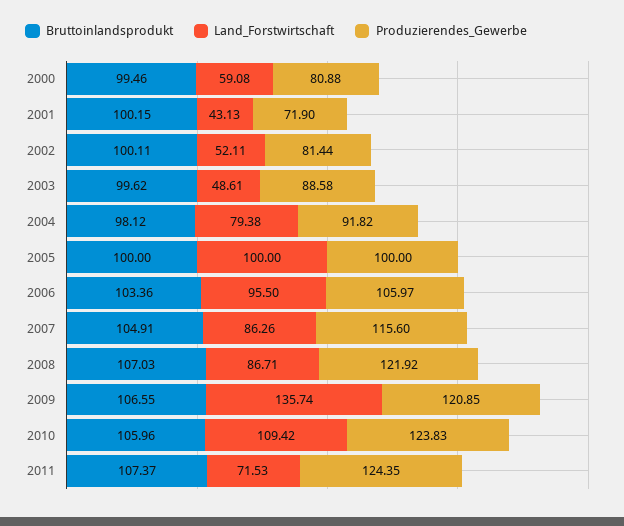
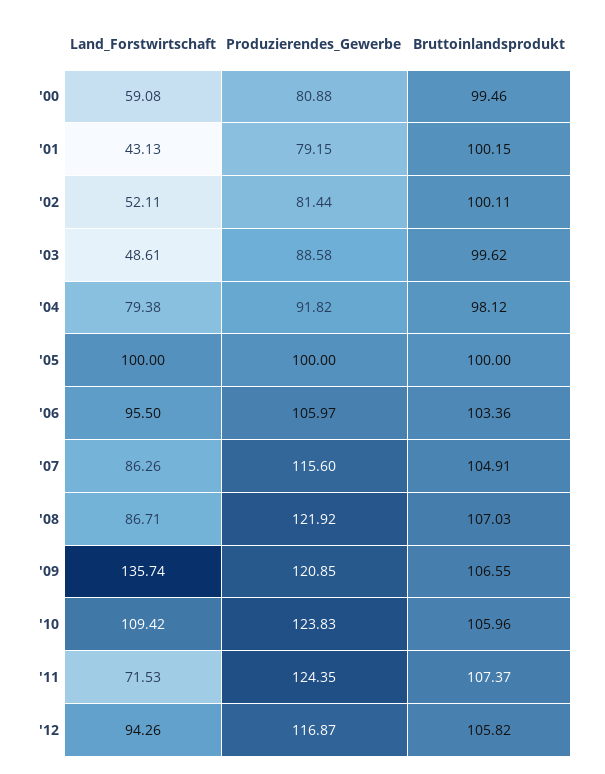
Produzierendes_Gewerbe, 2001: 71.9 -> 79.15
Land_Forstwirtschaft, '12: none -> 94.26
Produzierendes_Gewerbe, '12: none -> 116.87
Bruttoinlandsprodukt, '12: none -> 105.82

